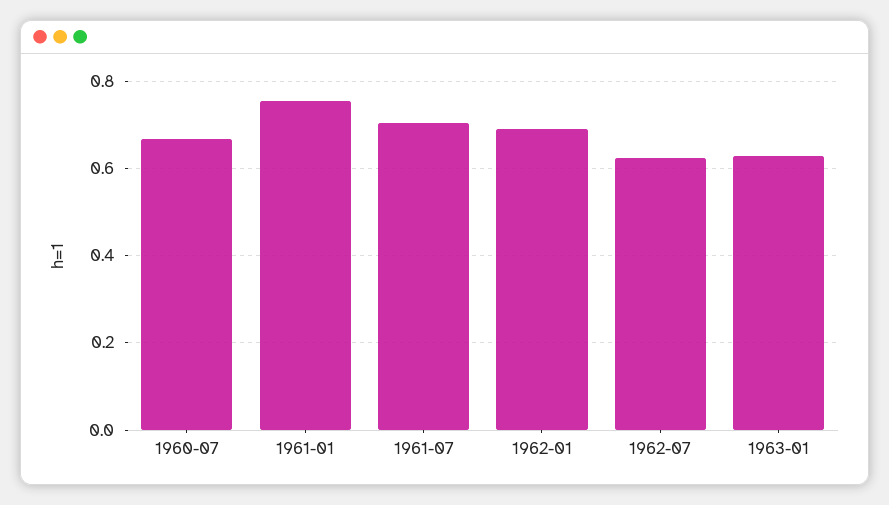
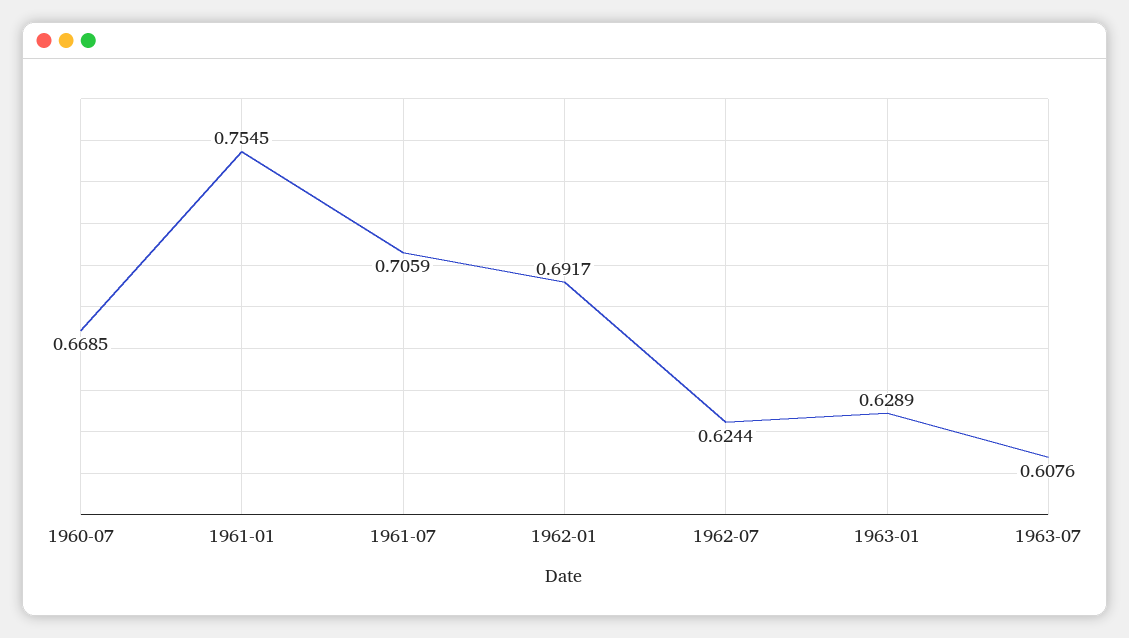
1963-07: none -> 0.6076

